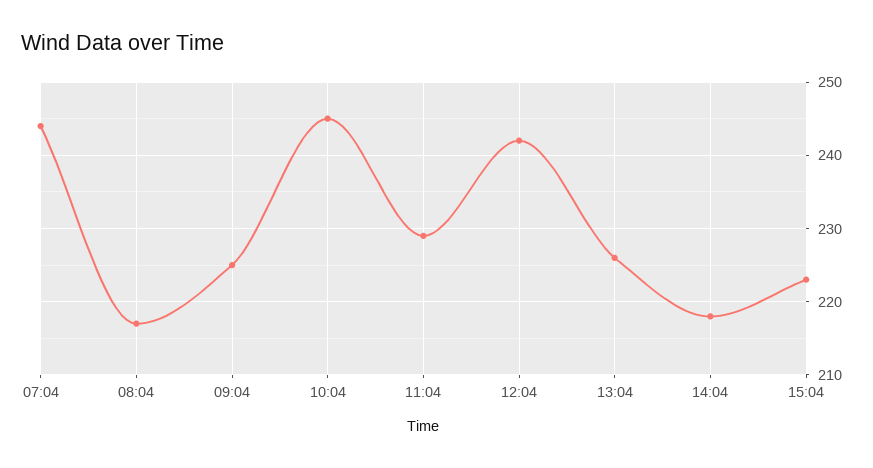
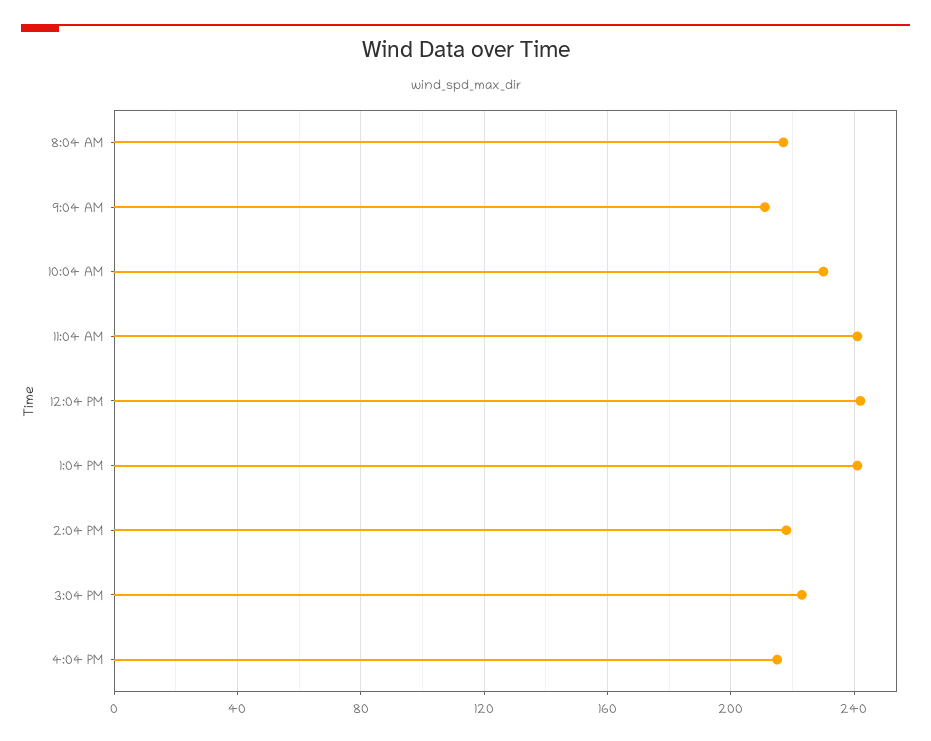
07:04: 244 -> none
09:04: 225 -> 210
10:04: 245 -> 230
11:04: 229 -> 240
13:04: 226 -> 240
4:04 PM: none -> 215

